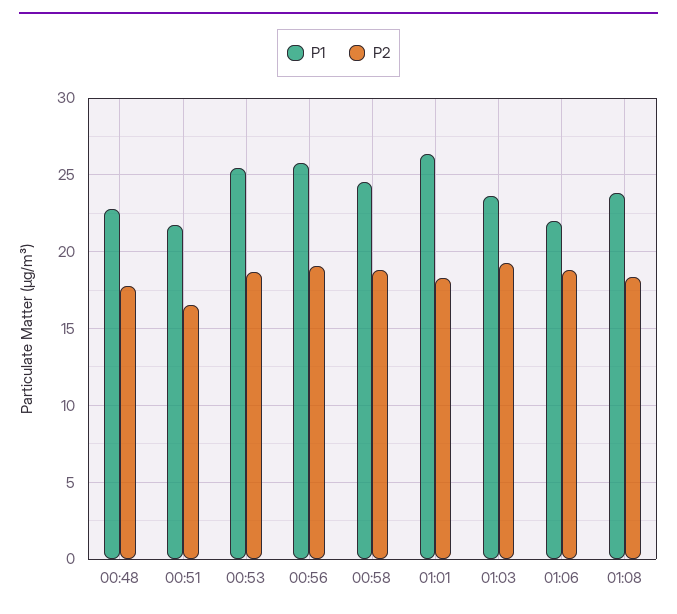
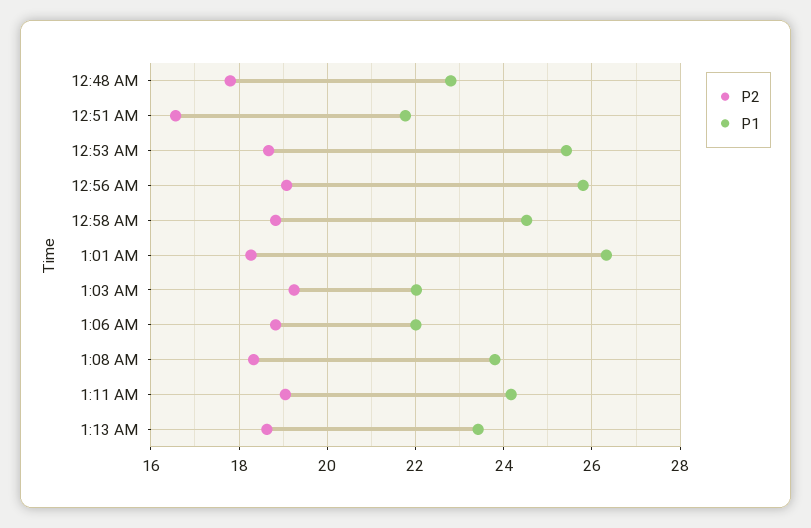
P1, 01:03: 23.5 -> 22
P2, 1:11 AM: none -> 19
P1, 1:11 AM: none -> 24.2
P2, 1:13 AM: none -> 18.6
P1, 1:13 AM: none -> 23.4

